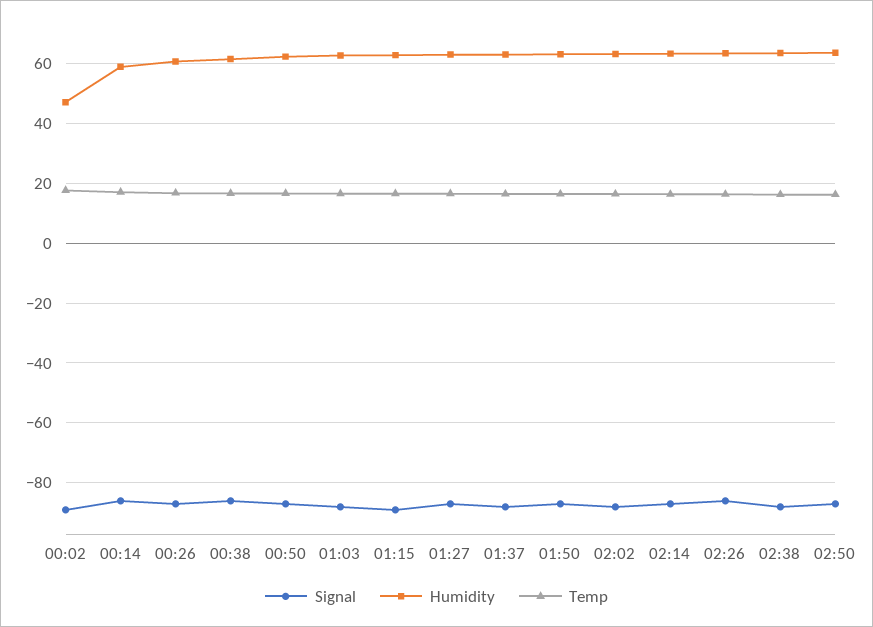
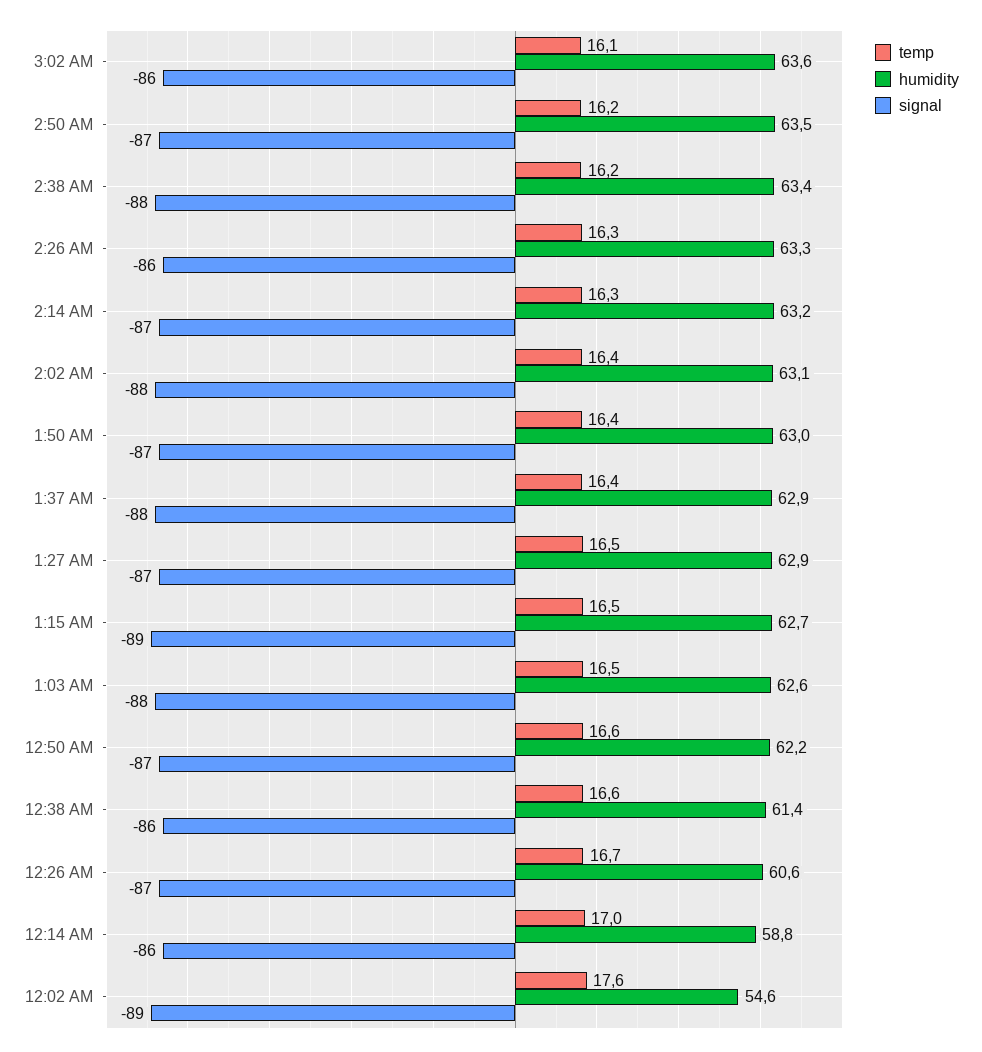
Humidity, 00:02: 47.5 -> 54.6
Temp, 3:02 AM: none -> 16.1
Humidity, 3:02 AM: none -> 63.6
Signal, 3:02 AM: none -> -86

